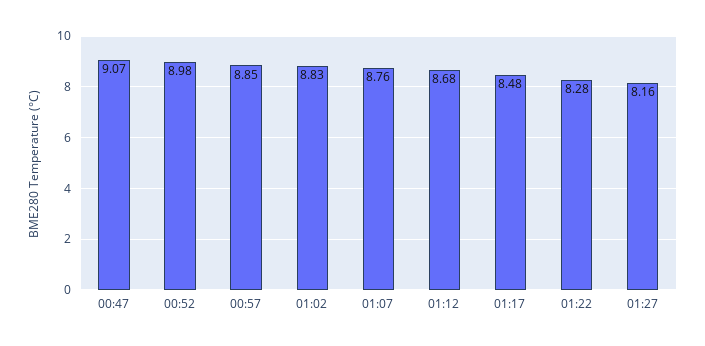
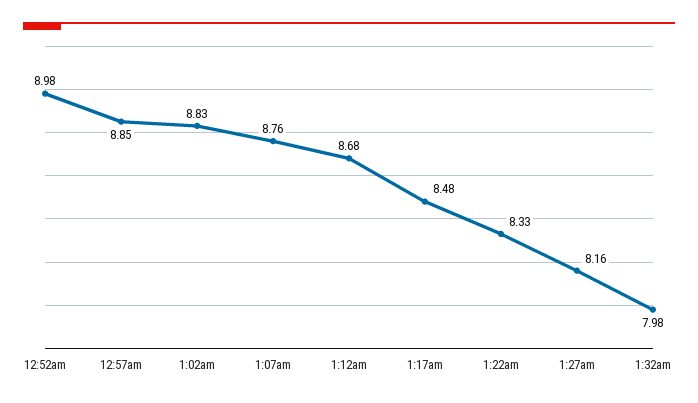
00:47: 9.07 -> none
01:22: 8.28 -> 8.33
1:32am: none -> 7.98

